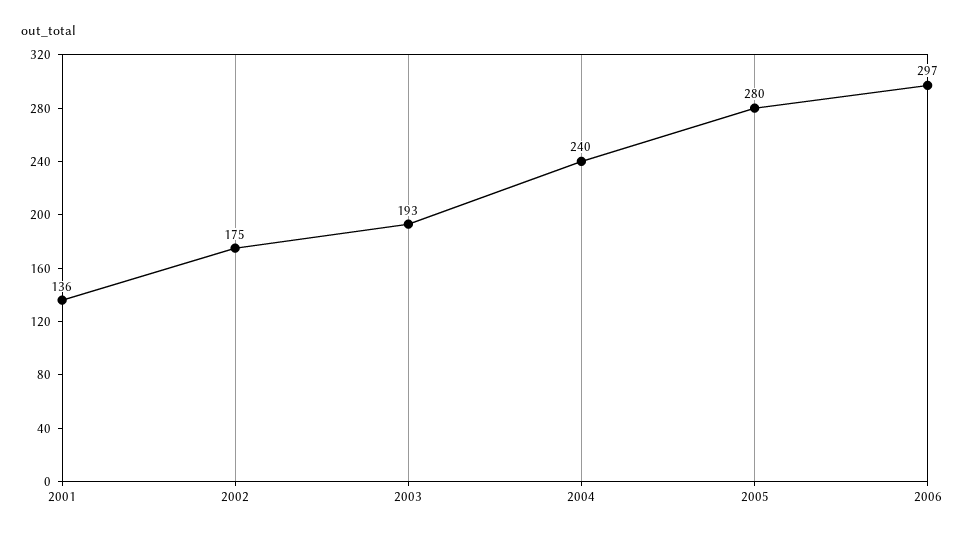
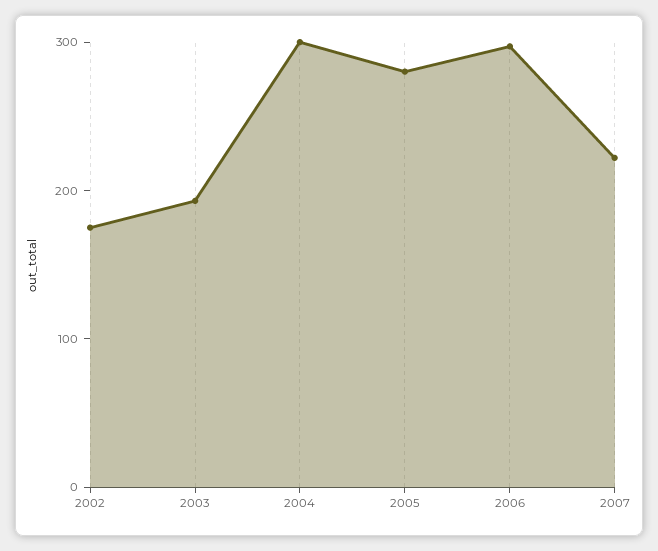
2001: 136 -> none
2004: 240 -> 300
2007: none -> 220

